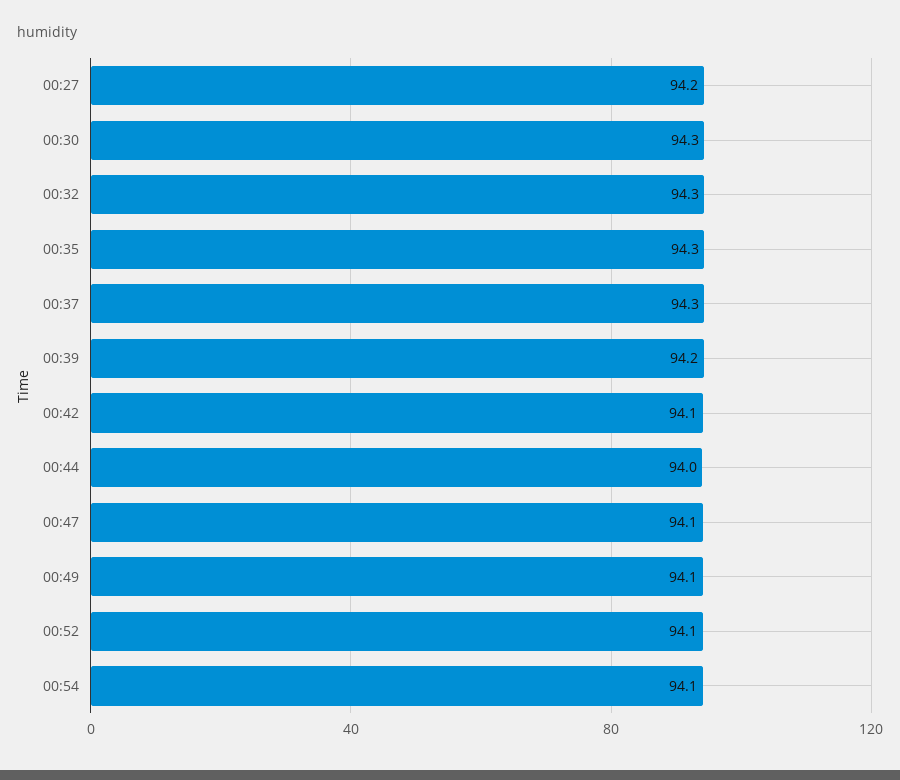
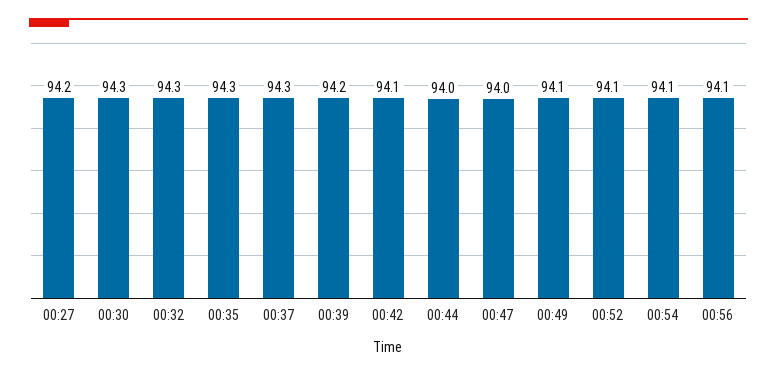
00:47: 94.1 -> 94
00:56: none -> 94.1

